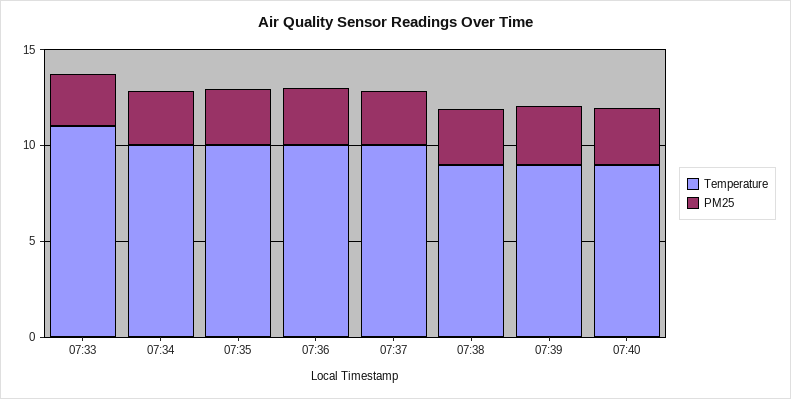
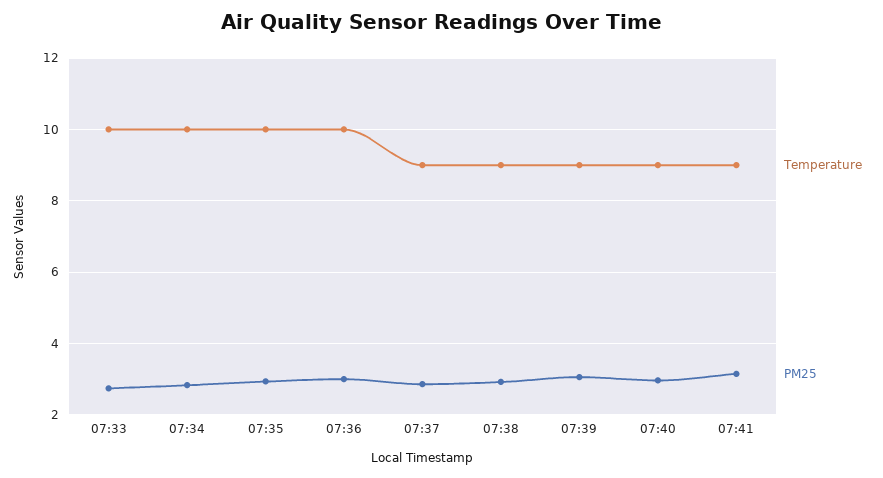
Temperature, 07:33: 11 -> 10
Temperature, 07:37: 10 -> 9
Temperature, 07:41: none -> 9
PM25, 07:41: none -> 3.2

